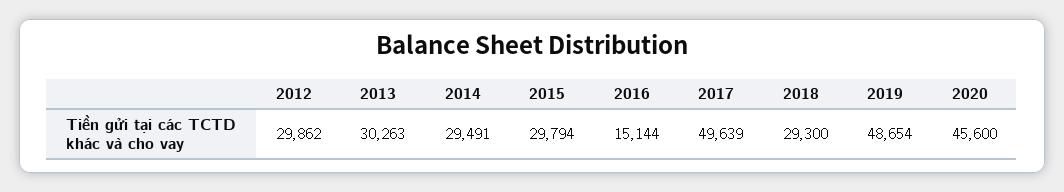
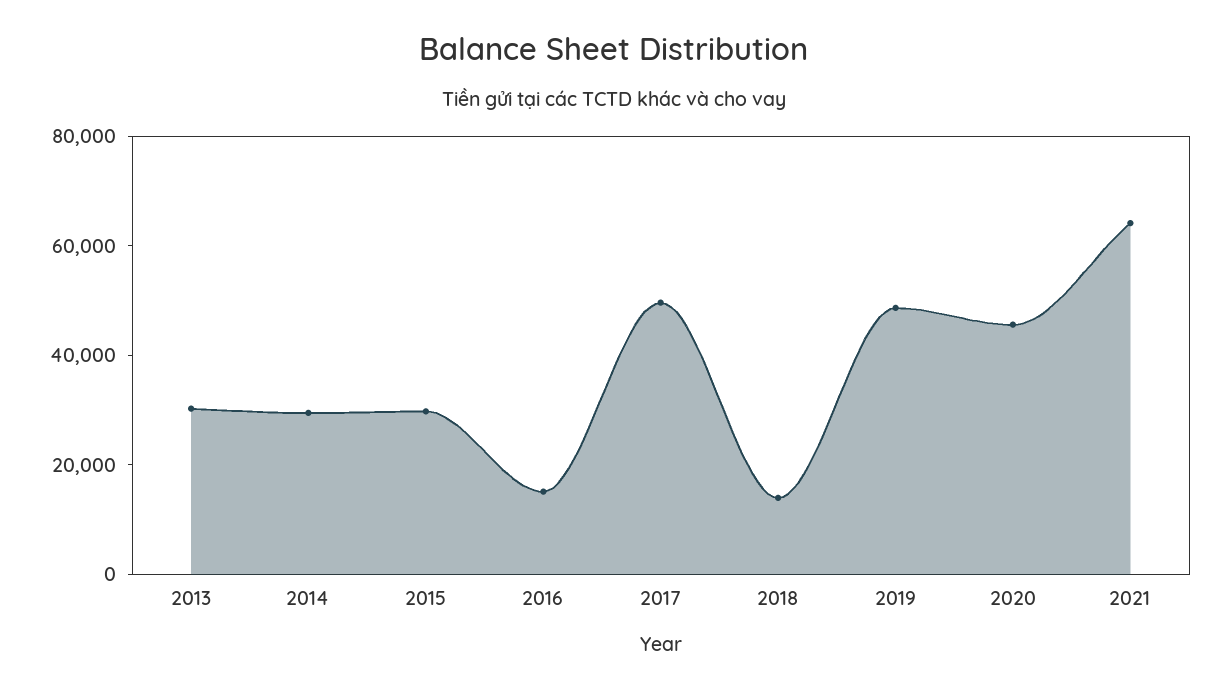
2012: 29862 -> none
2018: 29300 -> 15000
2021: none -> 65000

